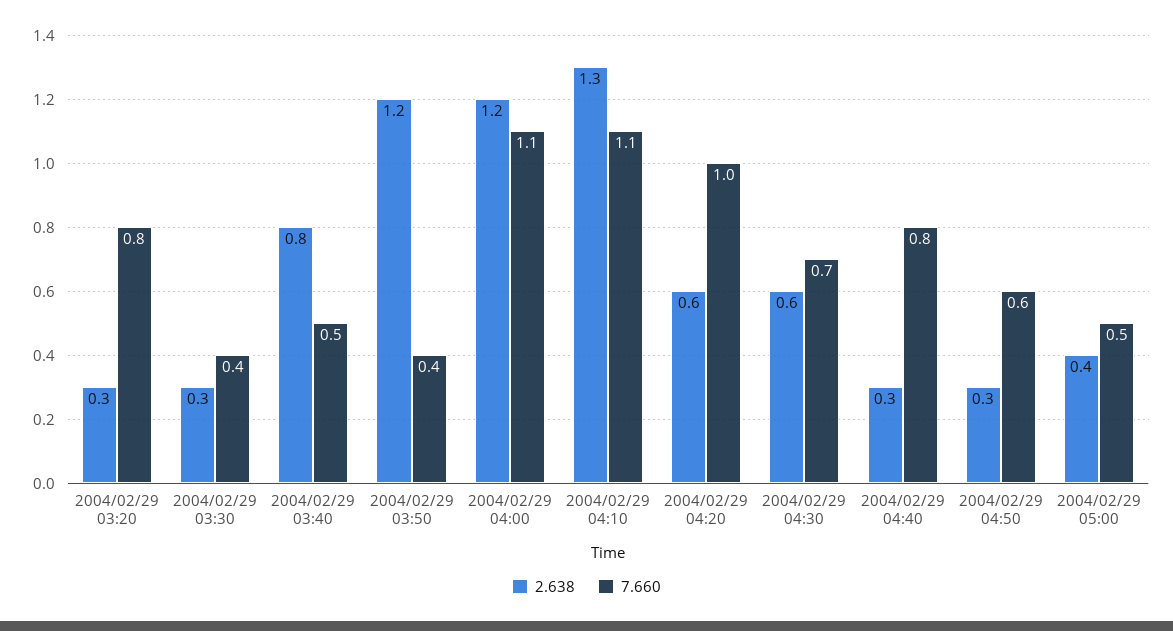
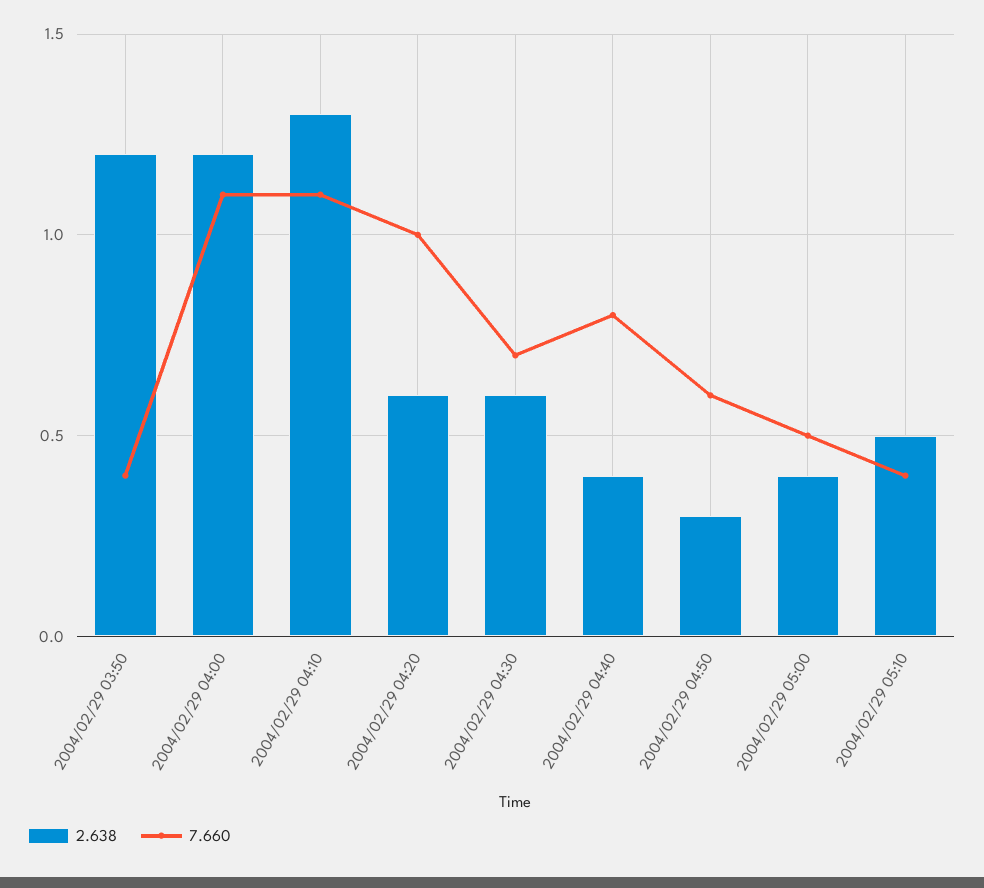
2.638, 2004/02/29 03:20: 0.3 -> none
7.660, 2004/02/29 03:20: 0.8 -> none
2.638, 2004/02/29 03:30: 0.3 -> none
7.660, 2004/02/29 03:30: 0.4 -> none
2.638, 2004/02/29 03:40: 0.8 -> none
7.660, 2004/02/29 03:40: 0.5 -> none
2.638, 2004/02/29 04:40: 0.3 -> 0.4
2.638, 2004/02/29 05:10: none -> 0.5
7.660, 2004/02/29 05:10: none -> 0.4

